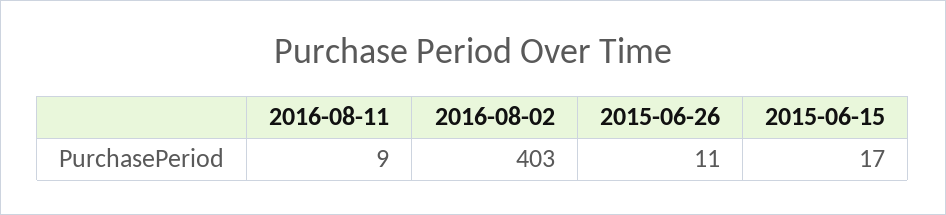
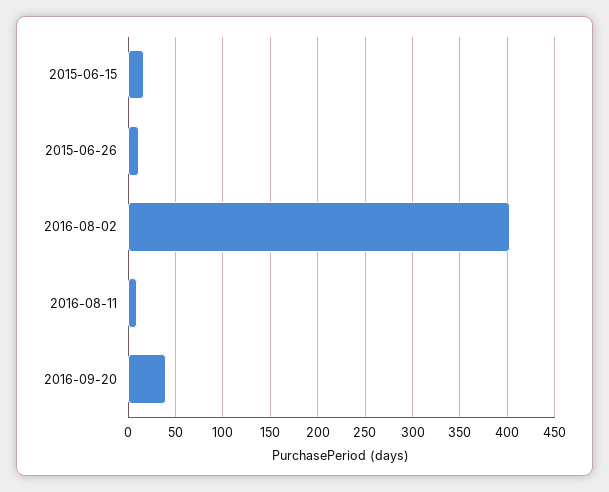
2016-09-20: none -> 40

